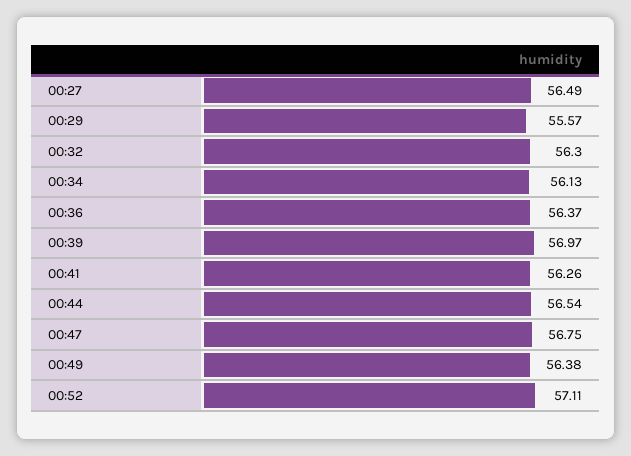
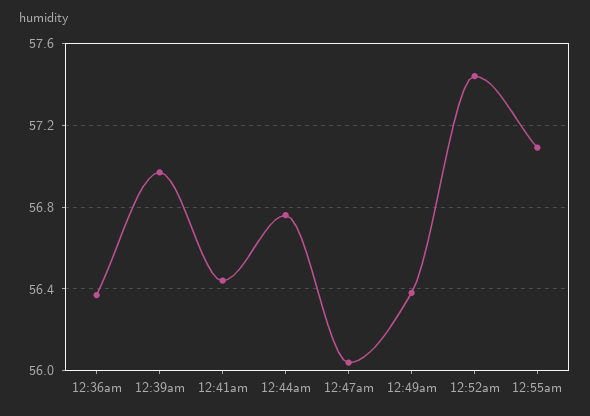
00:27: 56.49 -> none
00:29: 55.57 -> none
00:32: 56.3 -> none
00:34: 56.13 -> none
00:41: 56.26 -> 56.45
00:44: 56.54 -> 56.75
00:47: 56.75 -> 56.05
00:52: 57.11 -> 57.45
12:55am: none -> 57.1

